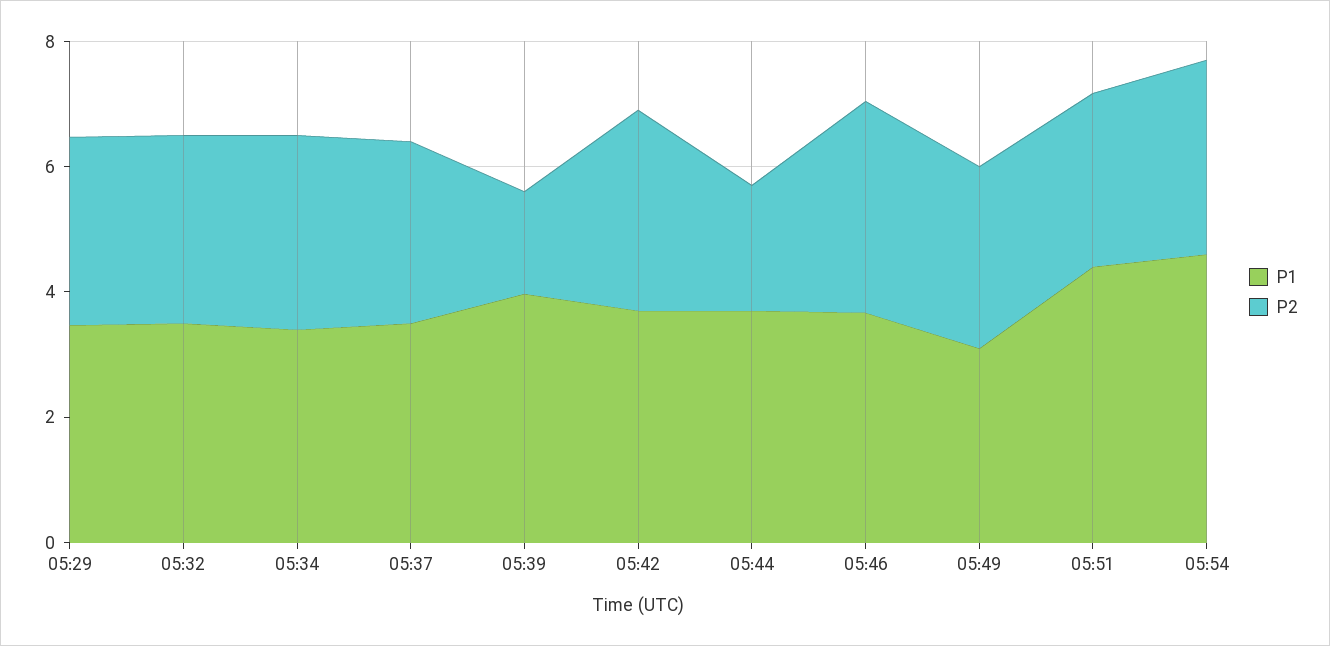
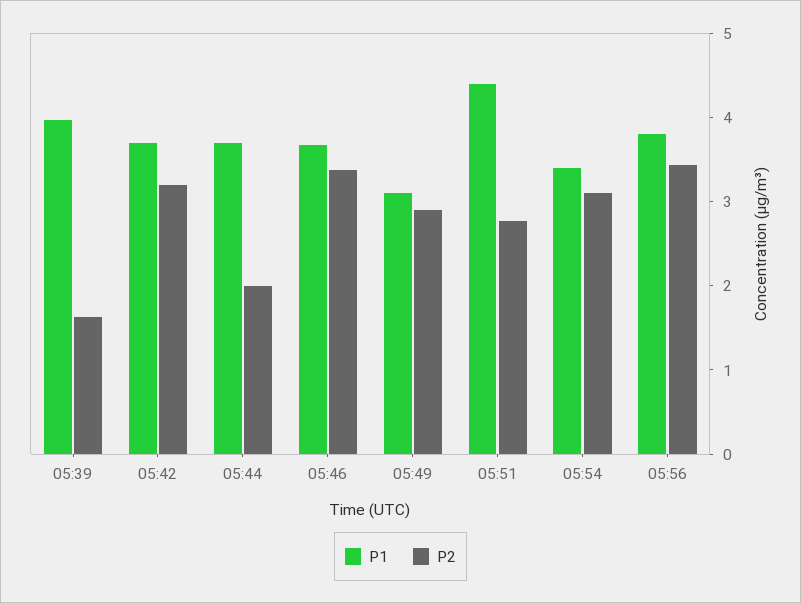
P1, 05:29: 3.5 -> none
P2, 05:29: 3 -> none
P1, 05:32: 3.5 -> none
P2, 05:32: 3 -> none
P1, 05:34: 3.5 -> none
P2, 05:34: 3 -> none
P1, 05:37: 3.5 -> none
P2, 05:37: 3 -> none
P1, 05:54: 4.5 -> 3.4
P1, 05:56: none -> 3.8
P2, 05:56: none -> 3.4

